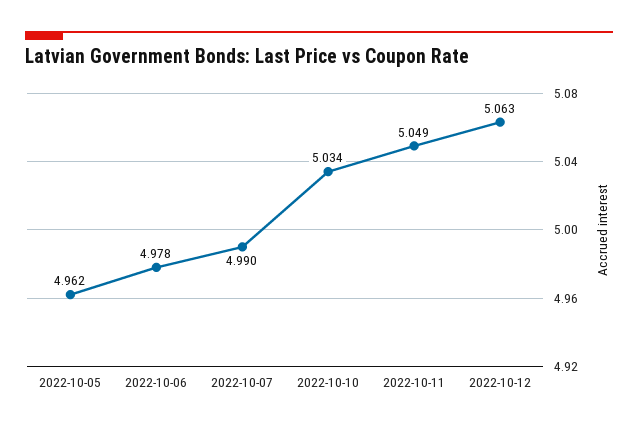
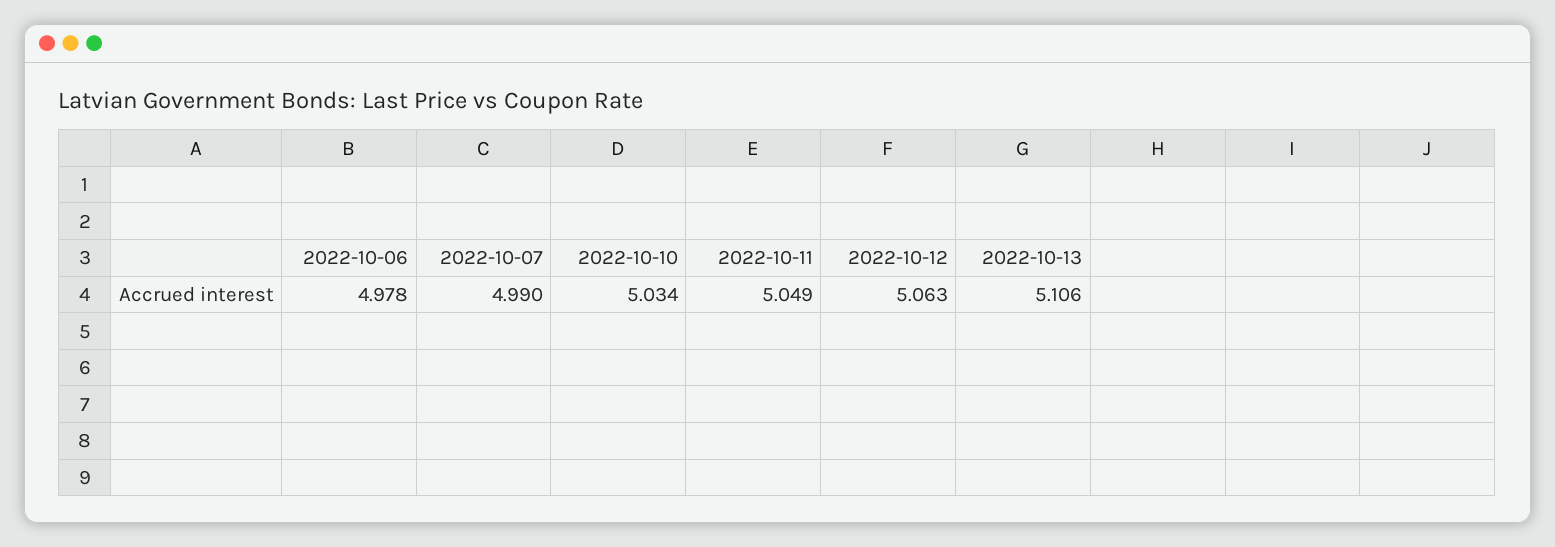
2022-10-05: 4.962 -> none
2022-10-13: none -> 5.106

